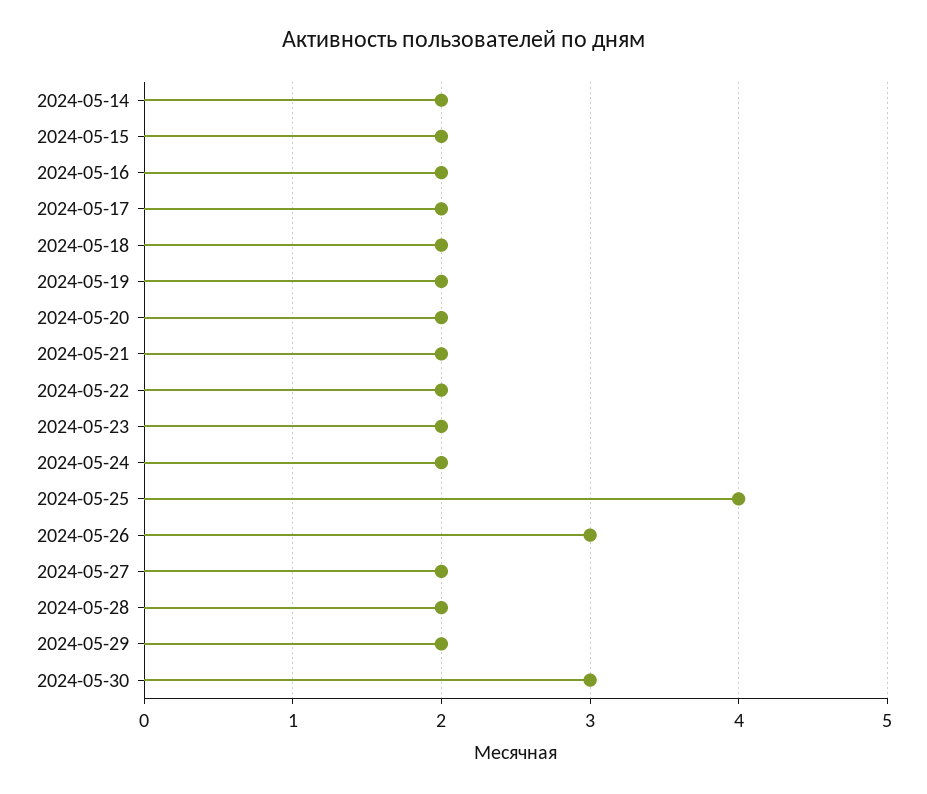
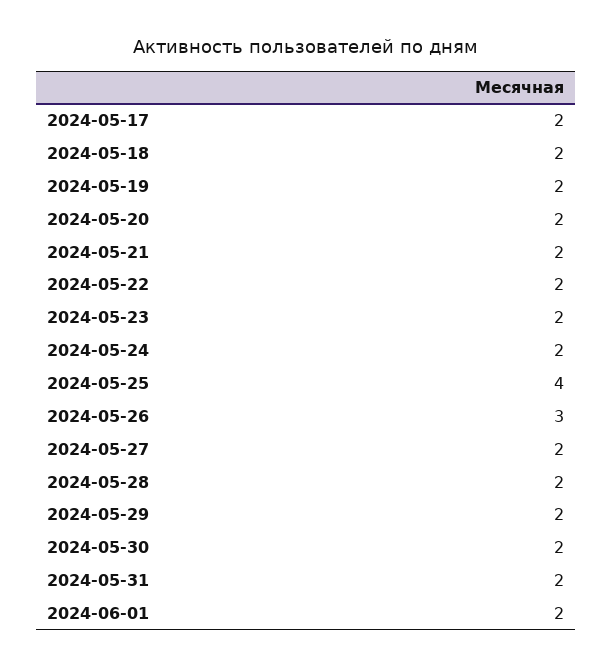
2024-05-14: 2 -> none
2024-05-15: 2 -> none
2024-05-16: 2 -> none
2024-05-30: 3 -> 2
2024-05-31: none -> 2
2024-06-01: none -> 2

